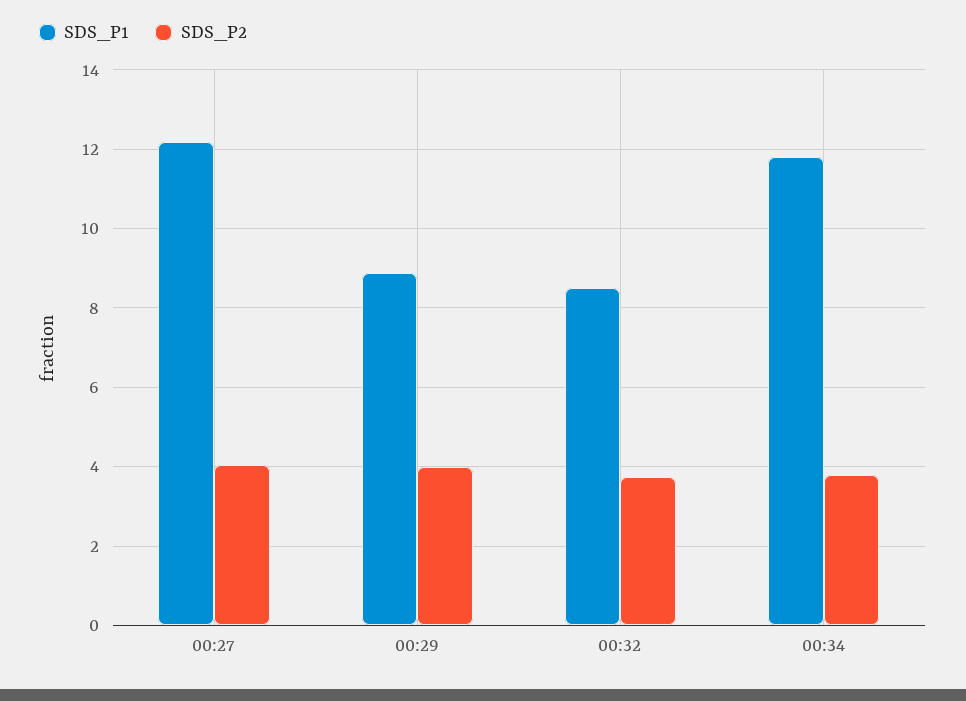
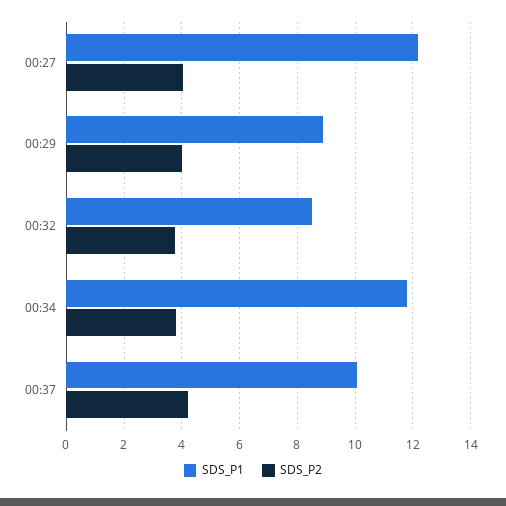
SDS_P1, 00:37: none -> 10
SDS_P2, 00:37: none -> 4.25

